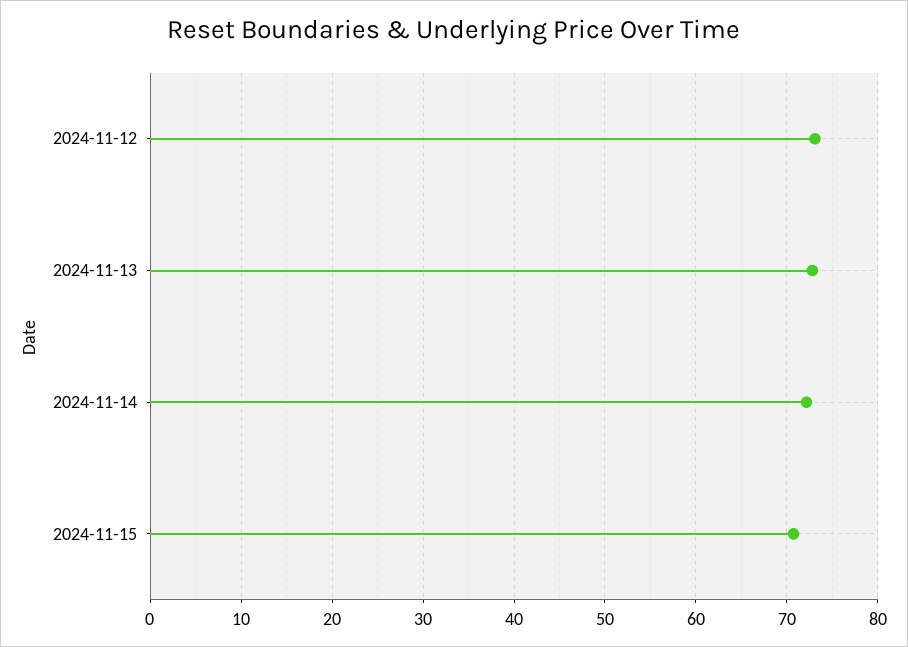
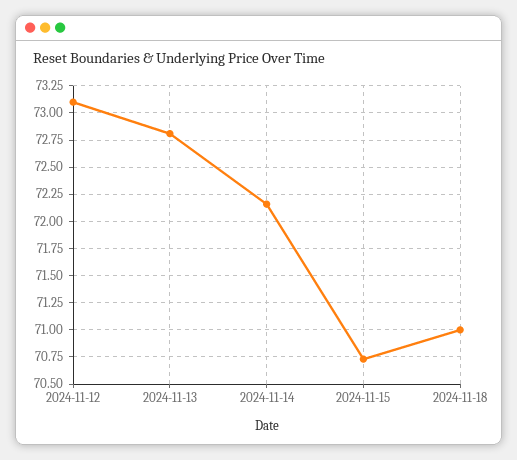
2024-11-18: none -> 71

